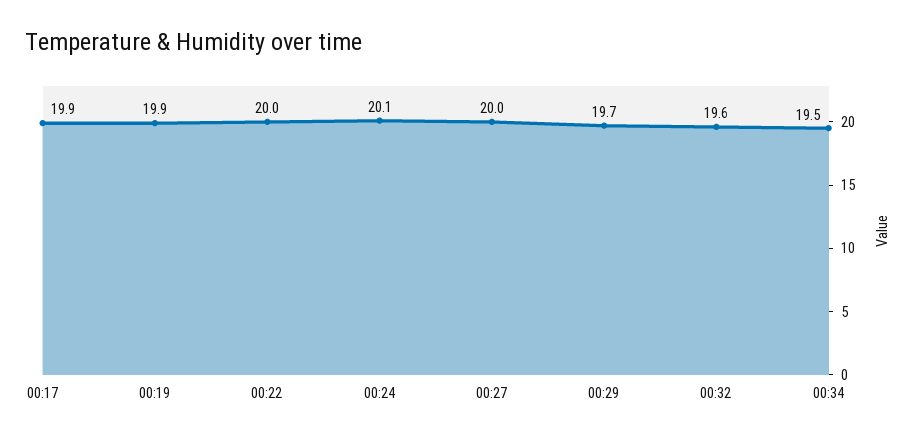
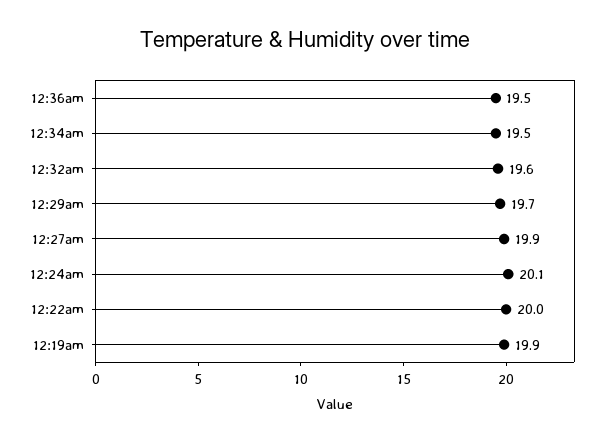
00:17: 19.9 -> none
00:27: 20 -> 19.9
12:36am: none -> 19.5

